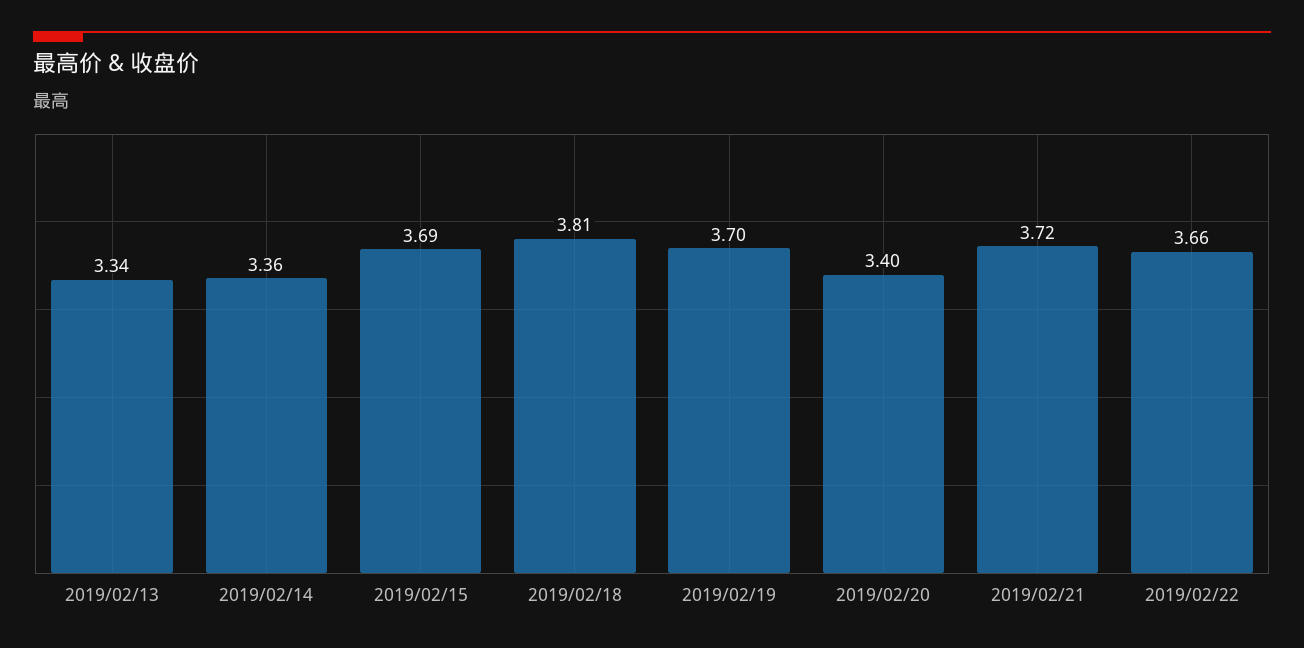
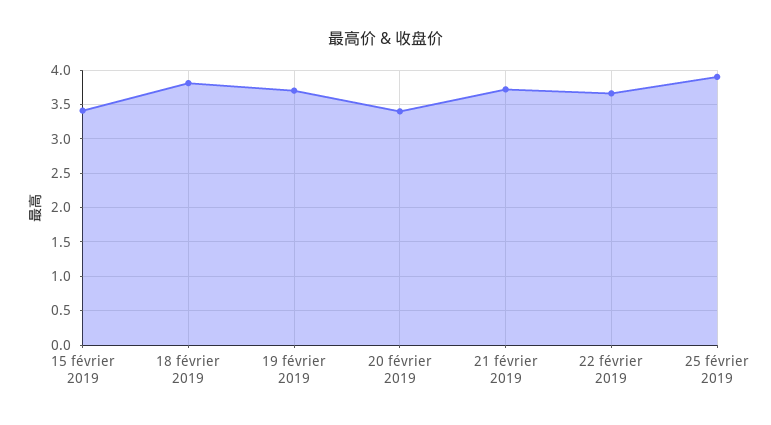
2019/02/13: 3.34 -> none
2019/02/14: 3.36 -> none
2019/02/15: 3.69 -> 3.4
25 février 2019: none -> 3.9

